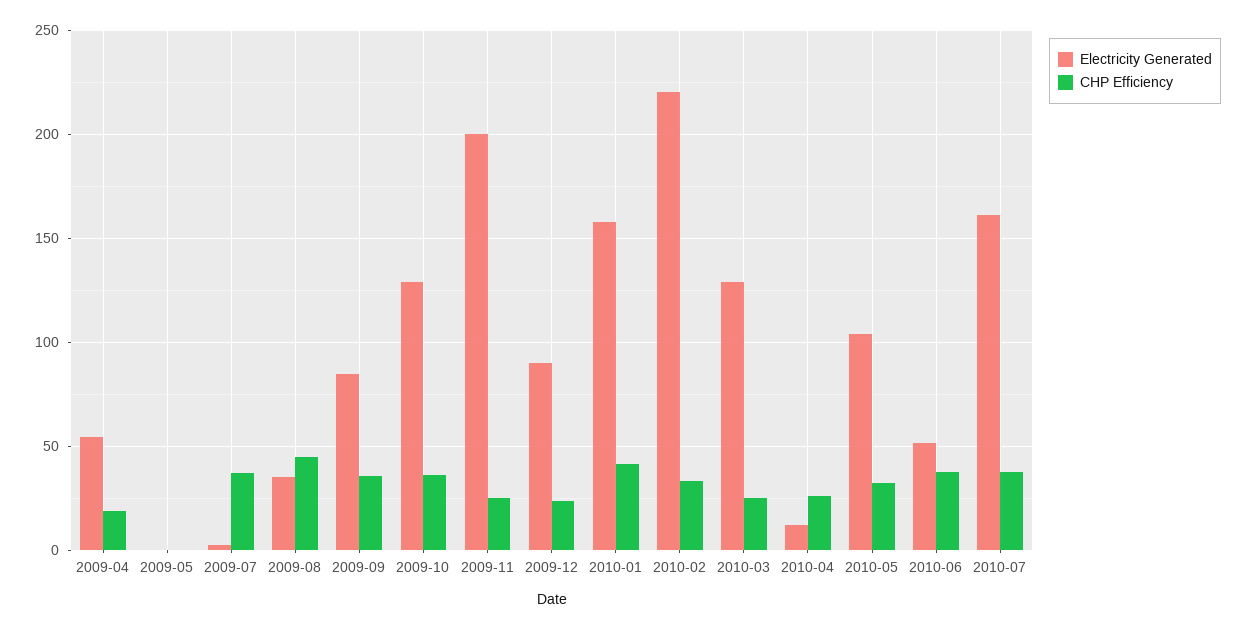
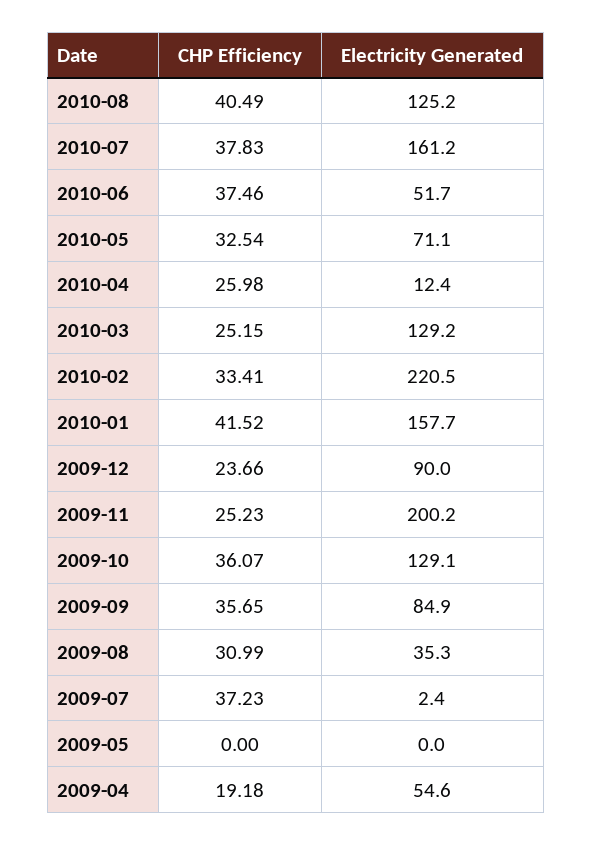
CHP Efficiency, 2009-08: 45 -> 30.99
Electricity Generated, 2010-05: 105 -> 71.1
CHP Efficiency, 2010-08: none -> 40.49
Electricity Generated, 2010-08: none -> 125.2

